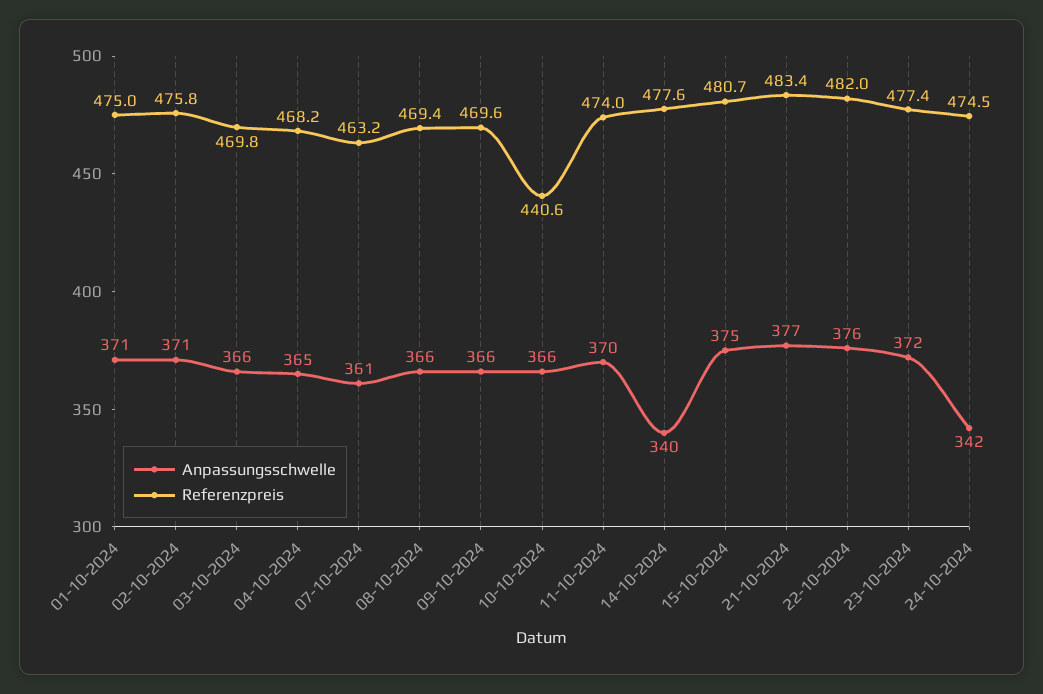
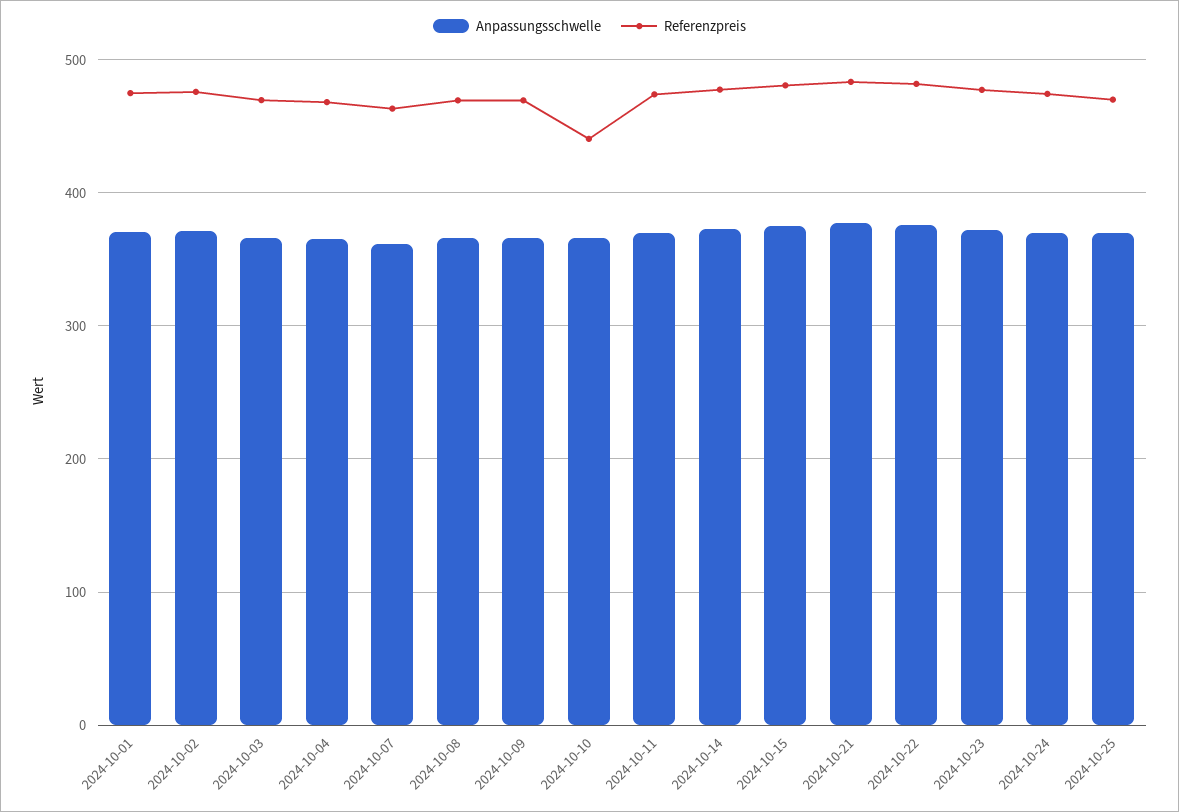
Anpassungsschwelle, 14-10-2024: 340 -> 370
Anpassungsschwelle, 24-10-2024: 342 -> 370
Anpassungsschwelle, 2024-10-25: none -> 370
Referenzpreis, 2024-10-25: none -> 470

